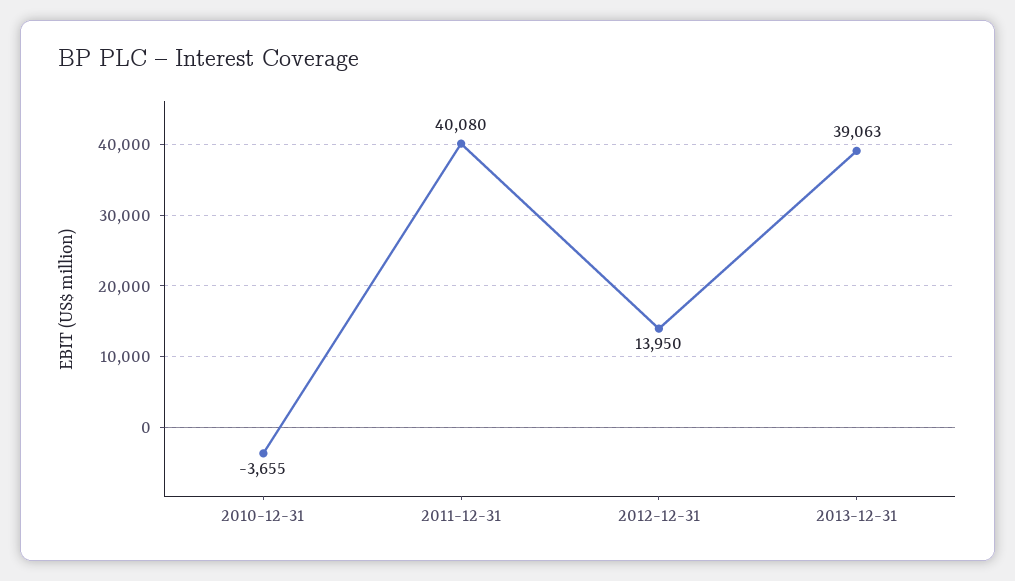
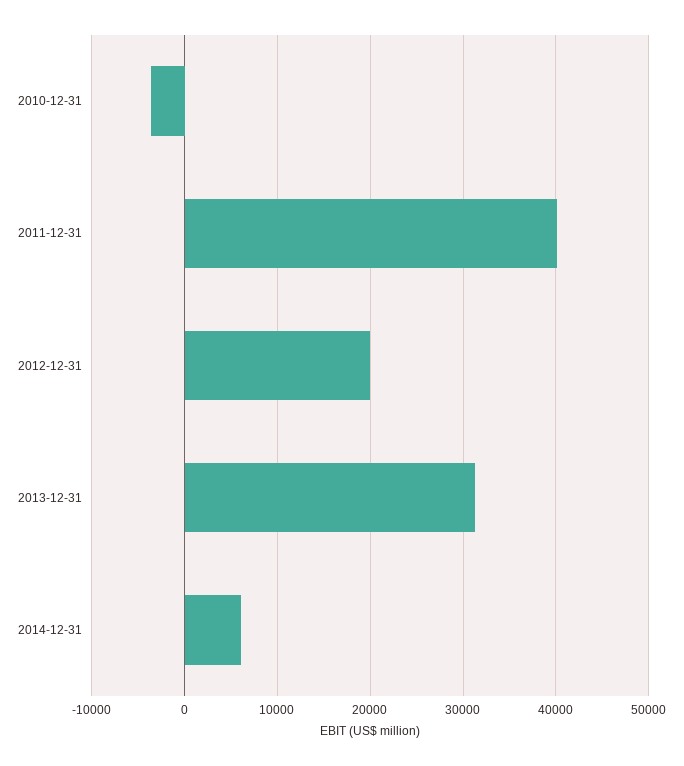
2012-12-31: 13950 -> 20000
2013-12-31: 39063 -> 31000
2014-12-31: none -> 6000

